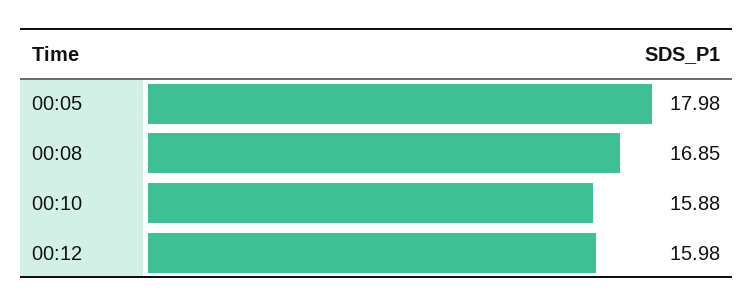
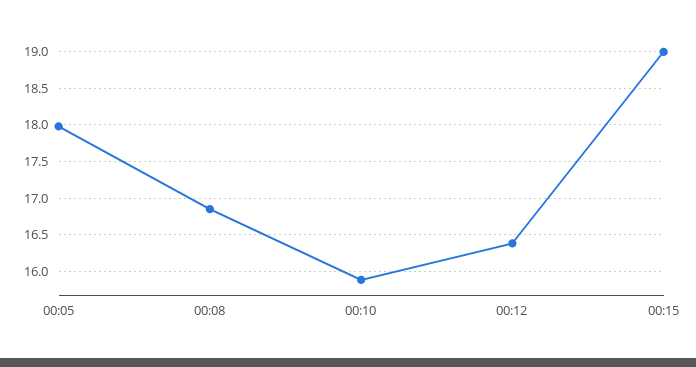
00:12: 15.98 -> 16.4
00:15: none -> 19

